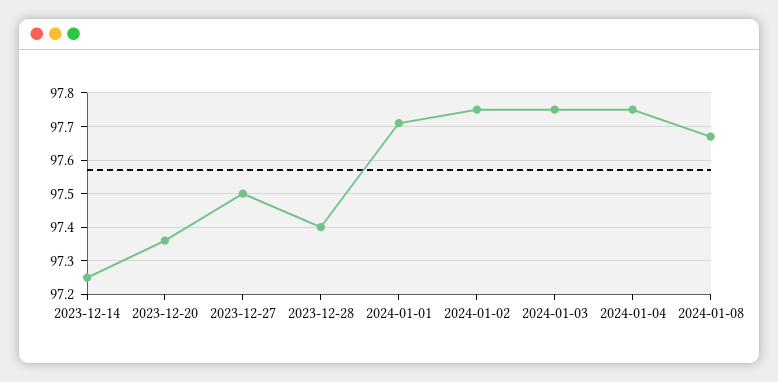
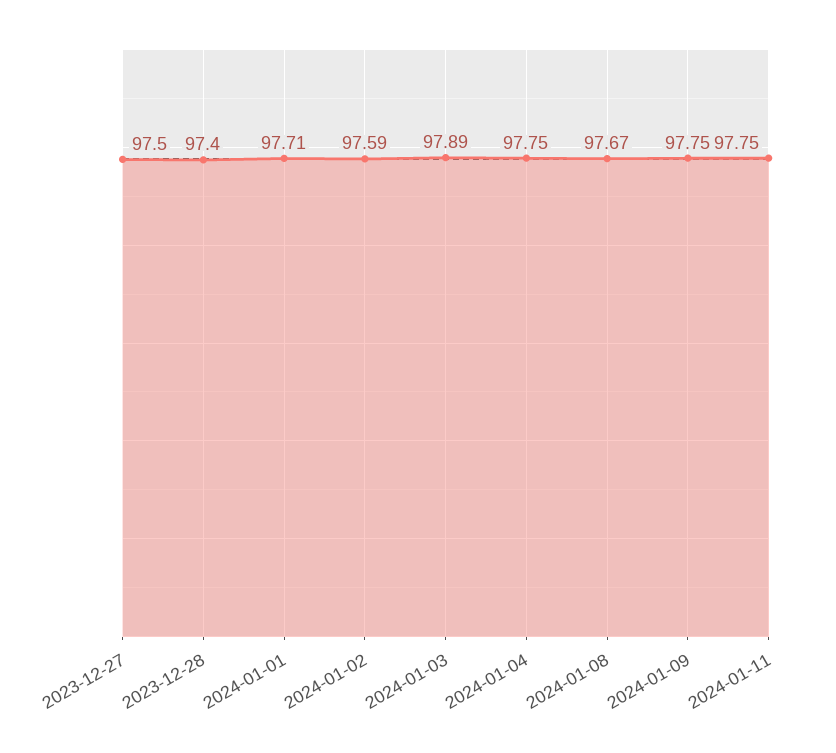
2023-12-14: 97.25 -> none
2023-12-20: 97.35 -> none
2024-01-02: 97.75 -> 97.59
2024-01-03: 97.75 -> 97.89
2024-01-09: none -> 97.75
2024-01-11: none -> 97.75

